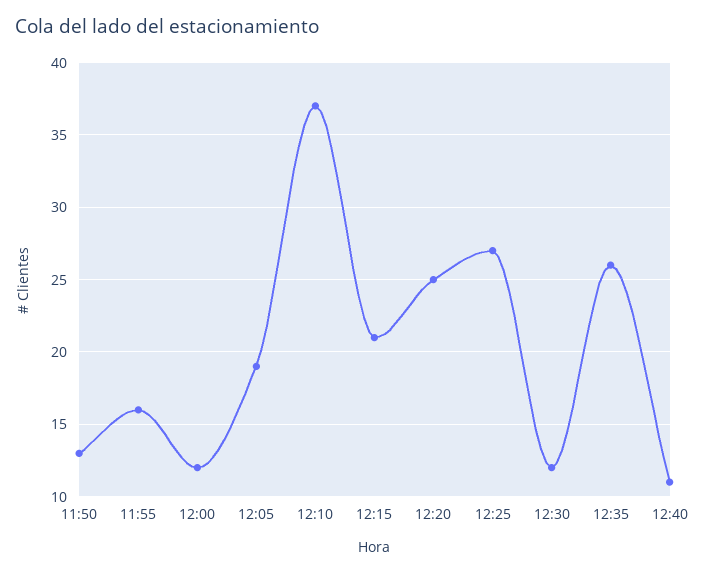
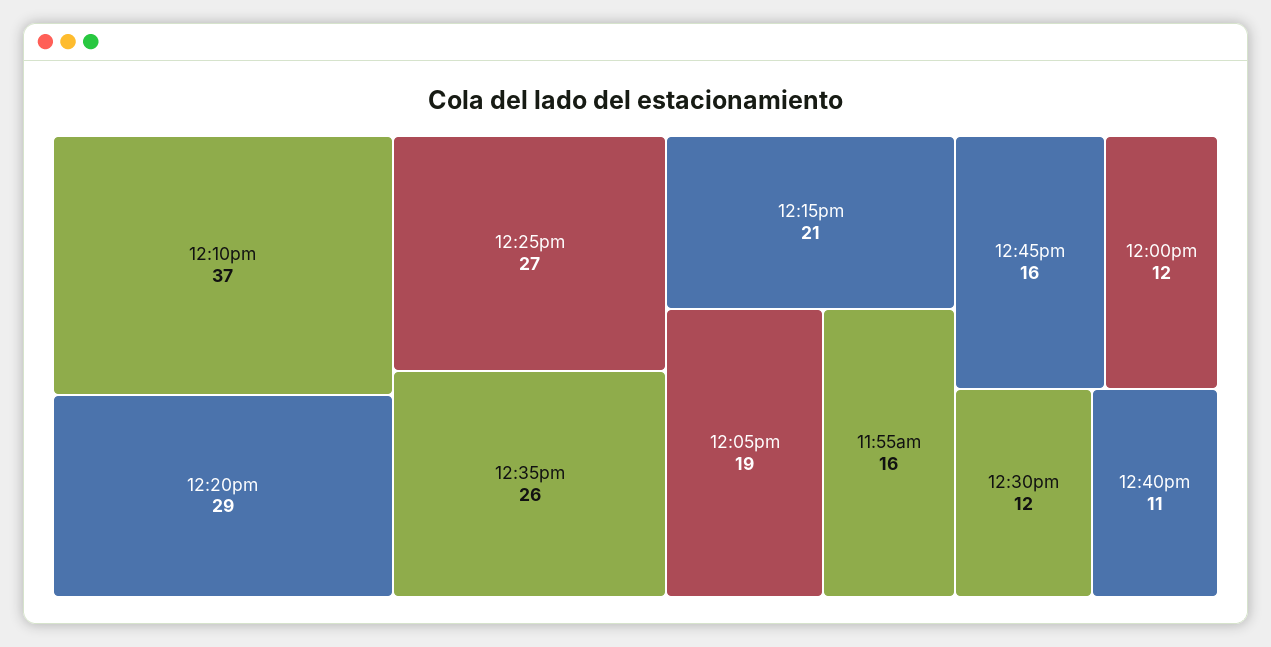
11:50: 13 -> none
12:20: 25 -> 29
12:45pm: none -> 16

